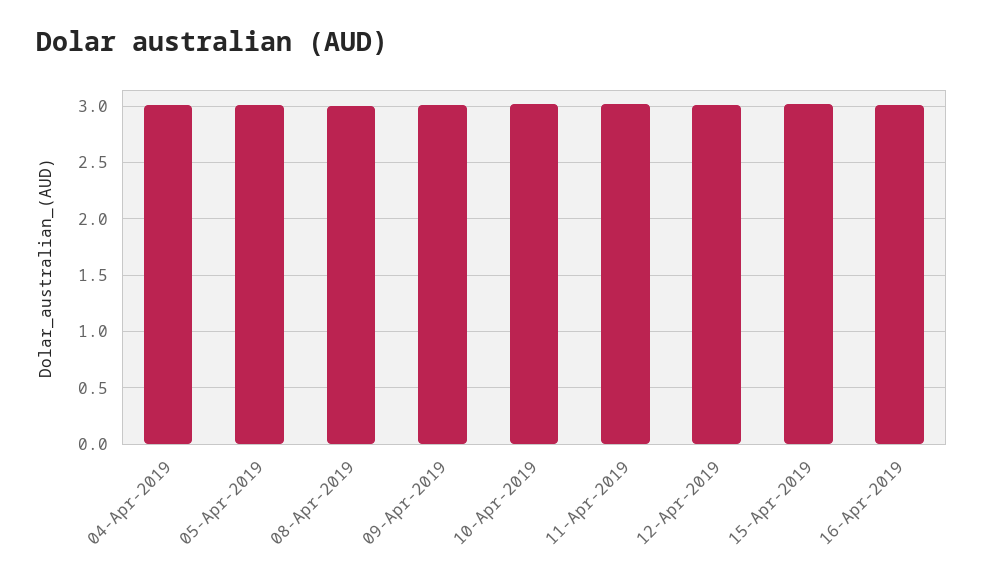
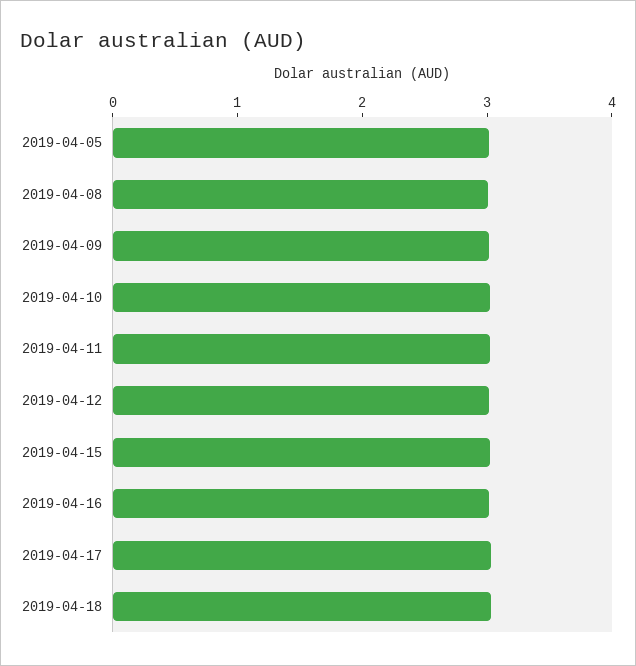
04-Apr-2019: 3 -> none
2019-04-17: none -> 3
2019-04-18: none -> 3

